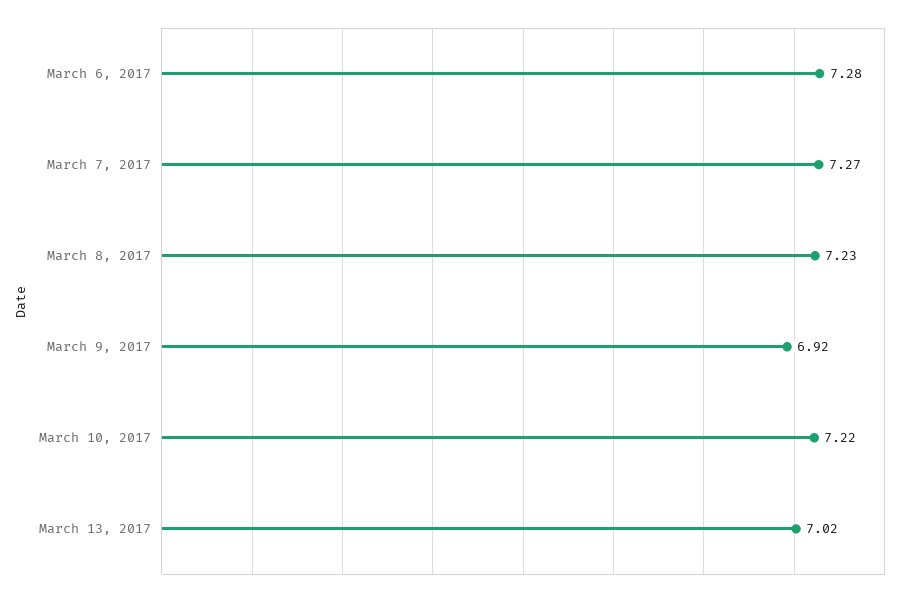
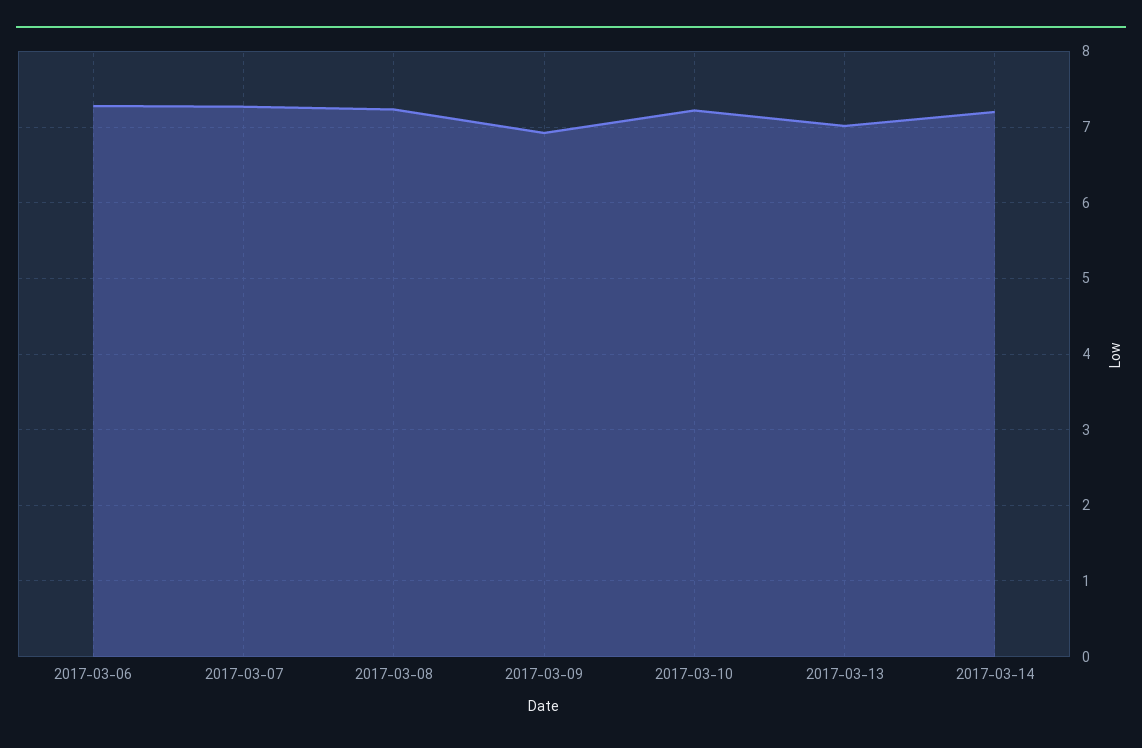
2017-03-14: none -> 7.2

